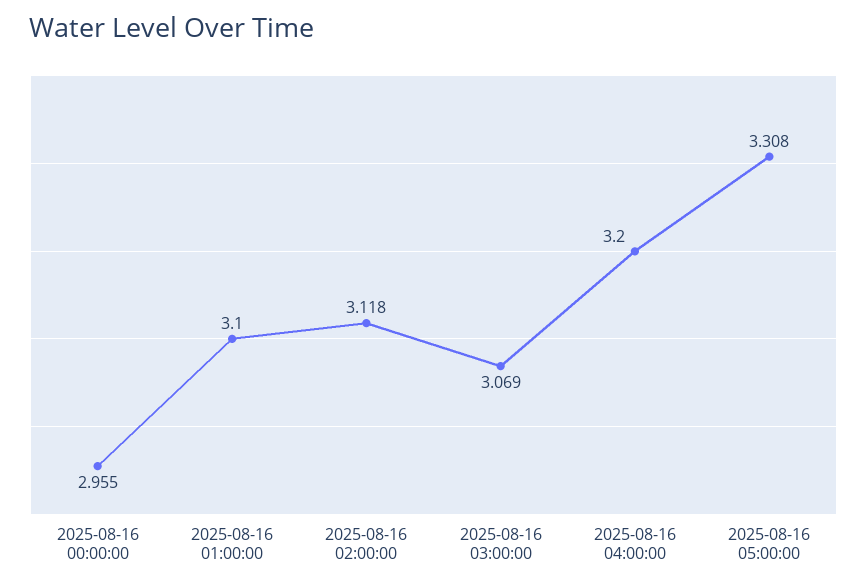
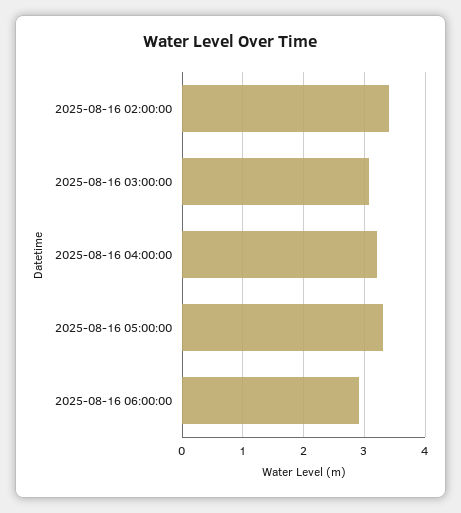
2025-08-16 00:00:00: 2.955 -> none
2025-08-16 01:00:00: 3.1 -> none
2025-08-16 02:00:00: 3.118 -> 3.4
2025-08-16 06:00:00: none -> 2.9

